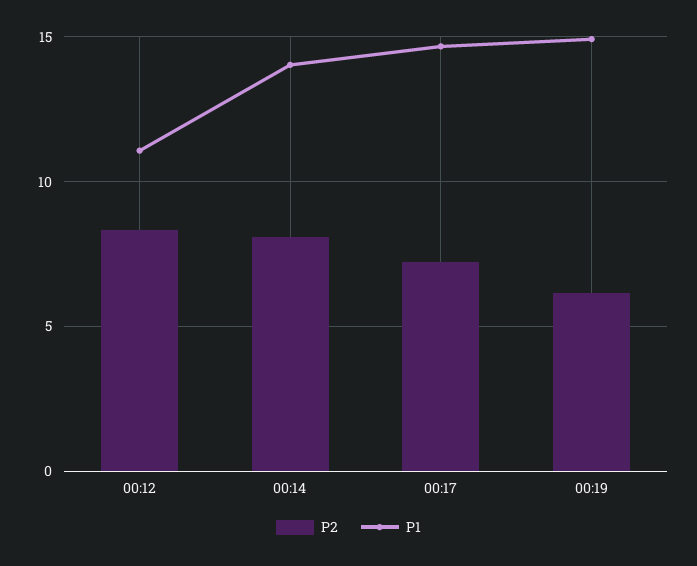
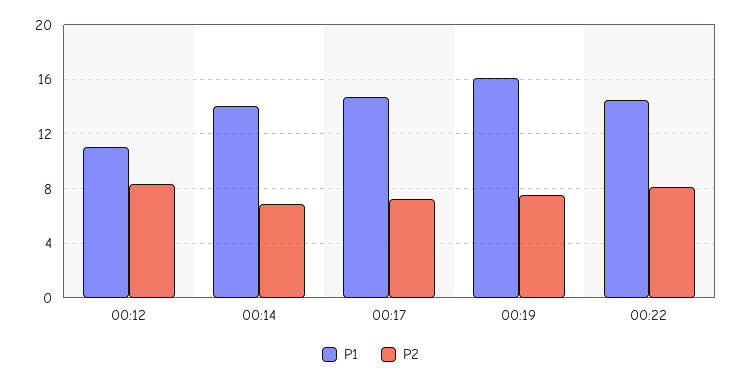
P2, 00:14: 8 -> 7
P2, 00:19: 6 -> 7.5
P1, 00:19: 15 -> 16
P1, 00:22: none -> 14.5
P2, 00:22: none -> 8

